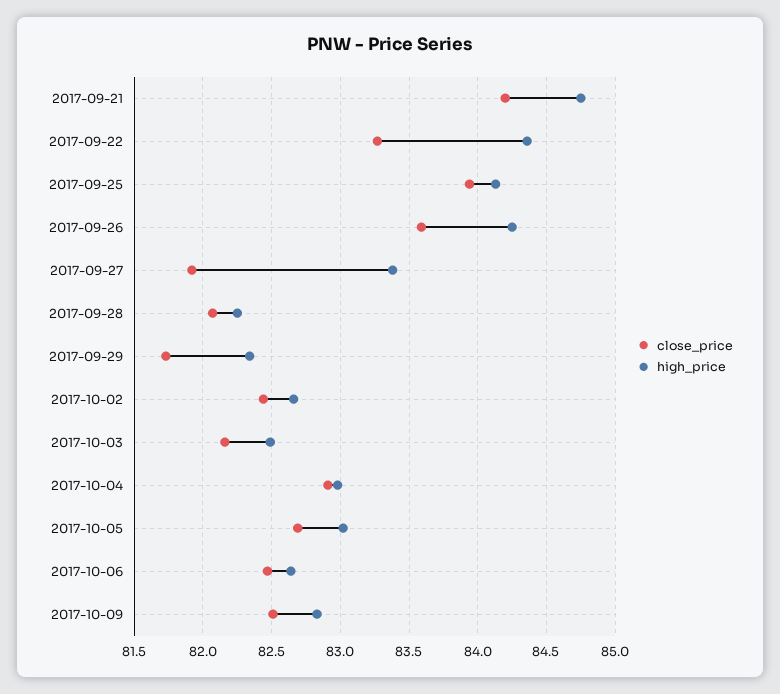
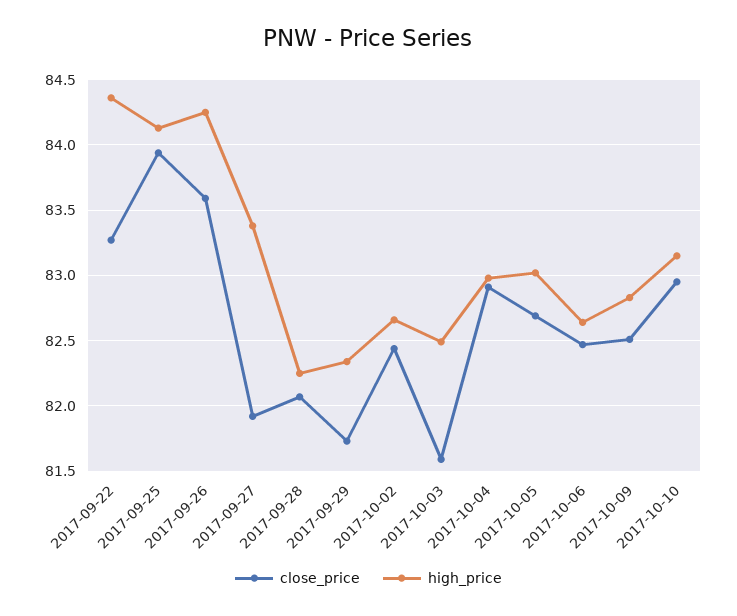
close_price, 2017-09-21: 84.2 -> none
high_price, 2017-09-21: 84.75 -> none
close_price, 2017-10-03: 82.15 -> 81.6
close_price, 2017-10-10: none -> 82.95
high_price, 2017-10-10: none -> 83.15

